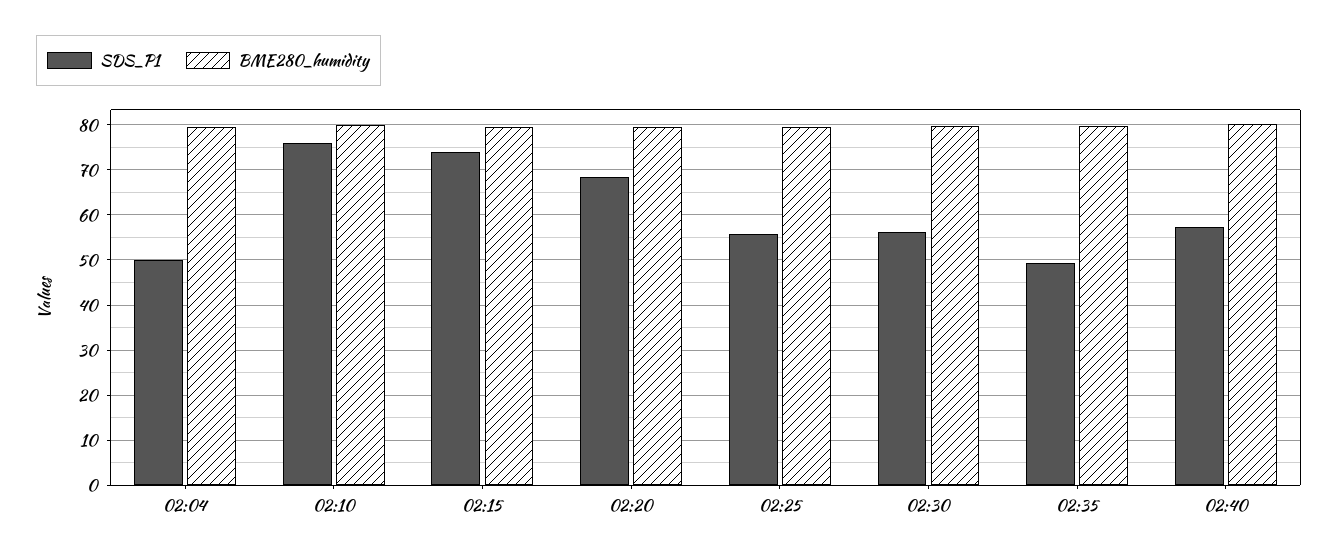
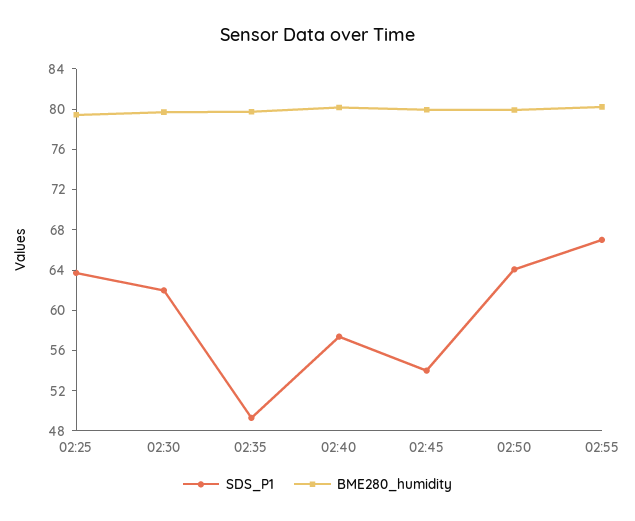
SDS_P1, 02:04: 50 -> none
BME280_humidity, 02:04: 80 -> none
SDS_P1, 02:10: 76 -> none
BME280_humidity, 02:10: 80 -> none
SDS_P1, 02:15: 74 -> none
BME280_humidity, 02:15: 80 -> none
SDS_P1, 02:20: 68 -> none
BME280_humidity, 02:20: 80 -> none
SDS_P1, 02:25: 56 -> 64
SDS_P1, 02:30: 56 -> 62
SDS_P1, 02:45: none -> 54
BME280_humidity, 02:45: none -> 80
SDS_P1, 02:50: none -> 64
BME280_humidity, 02:50: none -> 80
SDS_P1, 02:55: none -> 67
BME280_humidity, 02:55: none -> 80

